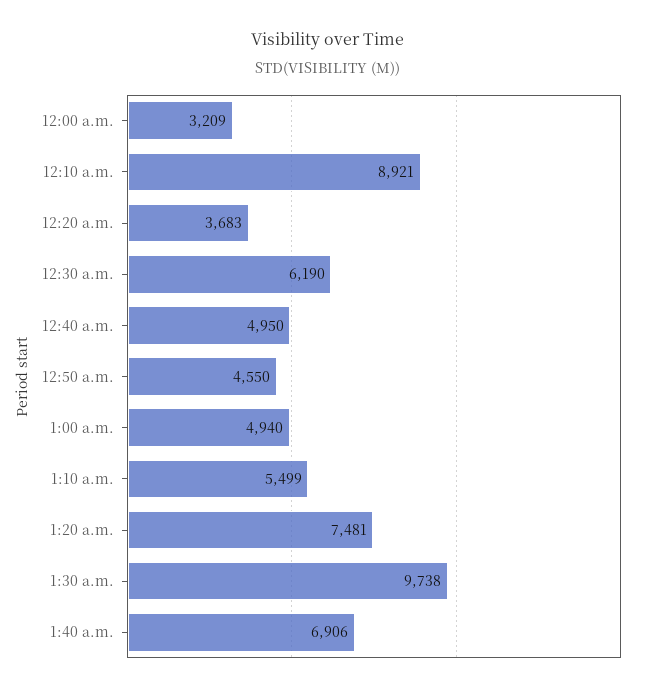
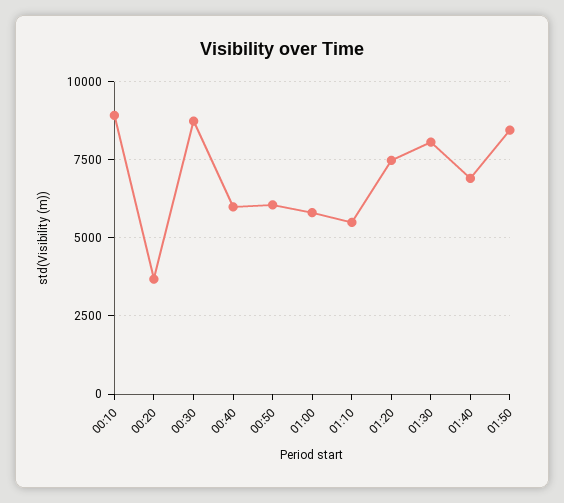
12:00 a.m.: 3209 -> none
12:30 a.m.: 6190 -> 8750
12:40 a.m.: 4950 -> 6000
12:50 a.m.: 4550 -> 6000
1:00 a.m.: 4940 -> 5750
1:30 a.m.: 9738 -> 8000
01:50: none -> 8500

